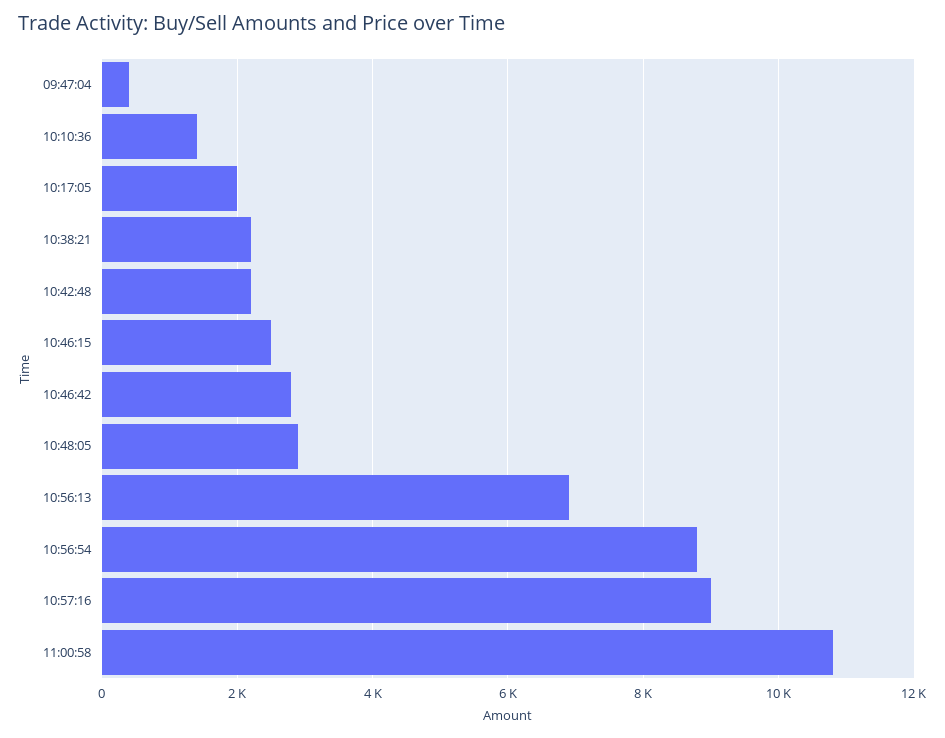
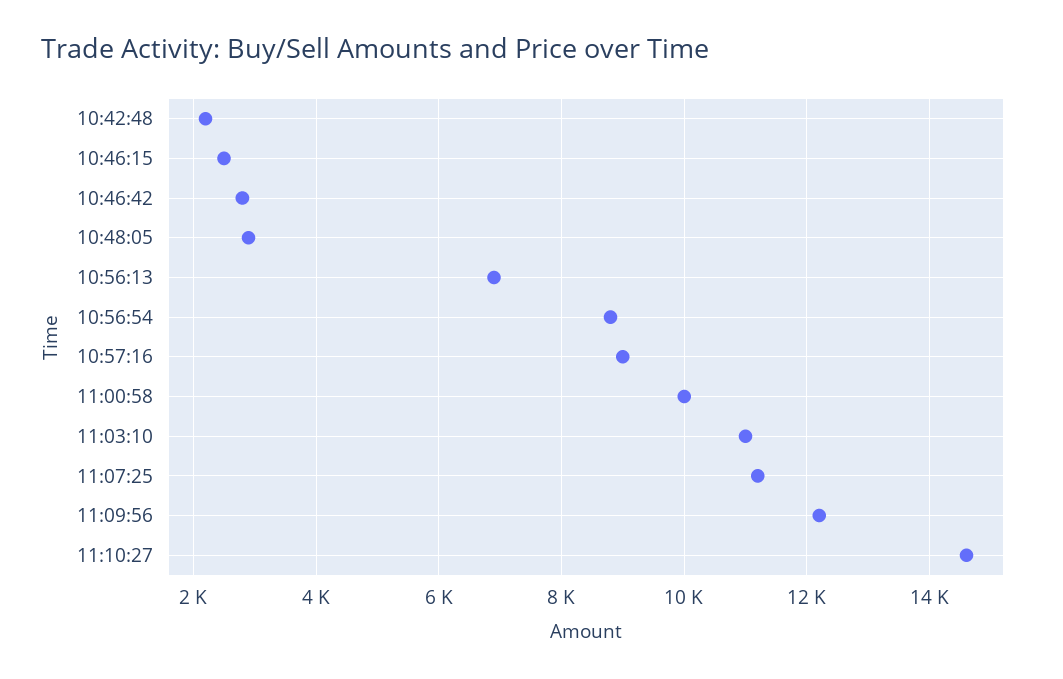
09:47:04: 400 -> none
10:10:36: 1400 -> none
10:17:05: 2000 -> none
10:38:21: 2200 -> none
11:00:58: 10800 -> 10000
11:03:10: none -> 11000
11:07:25: none -> 11200
11:09:56: none -> 12200
11:10:27: none -> 14600

